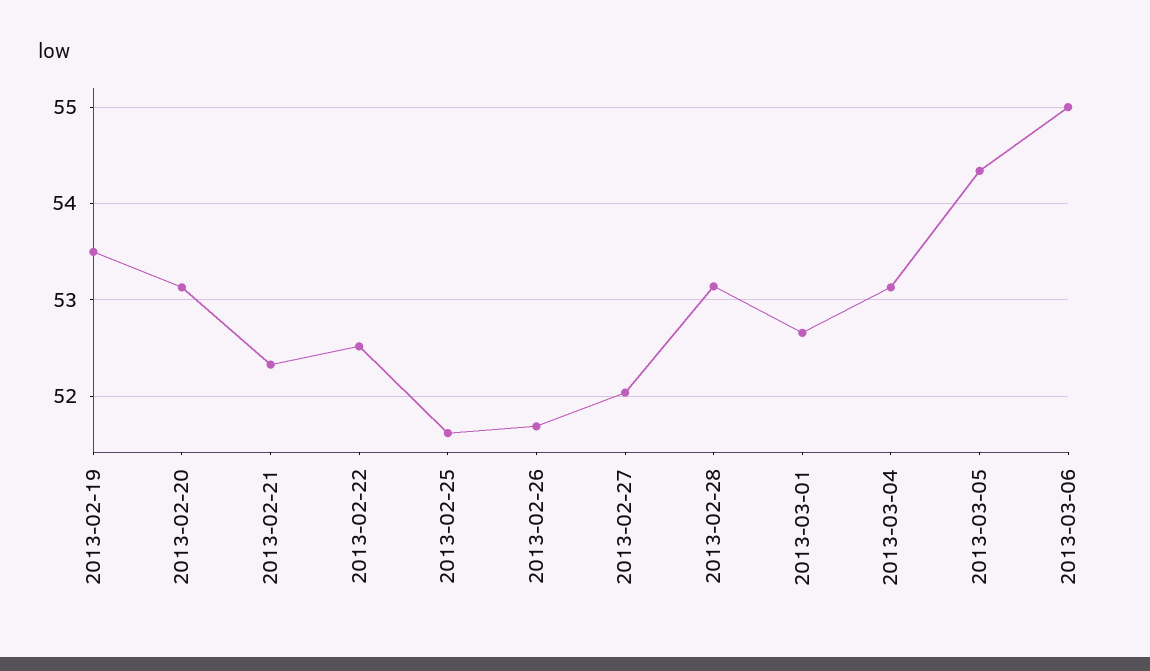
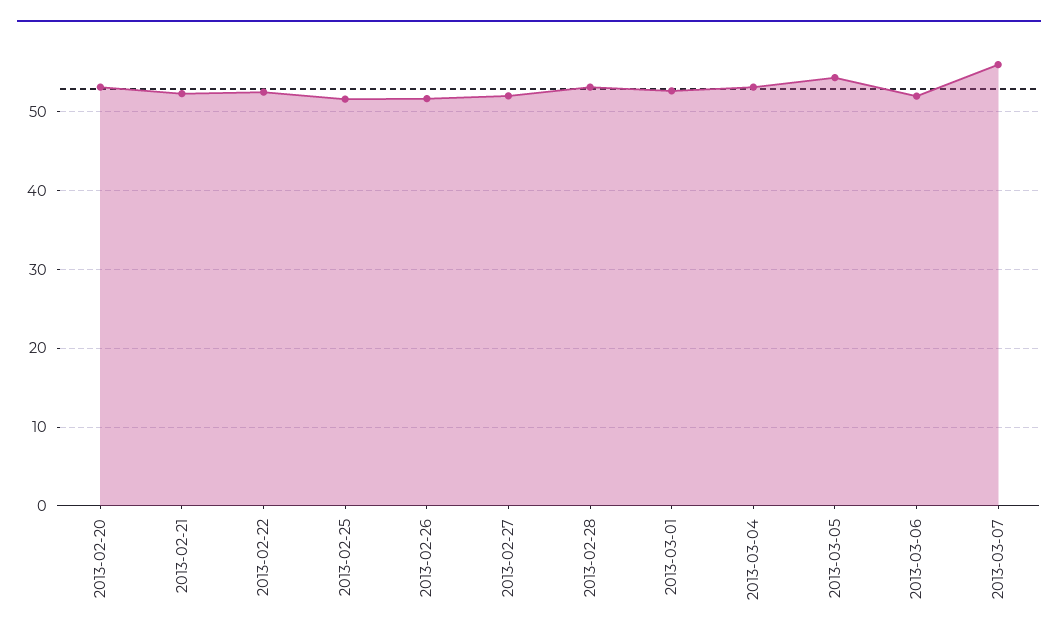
2013-02-19: 53.5 -> none
2013-03-06: 55 -> 52
2013-03-07: none -> 56

